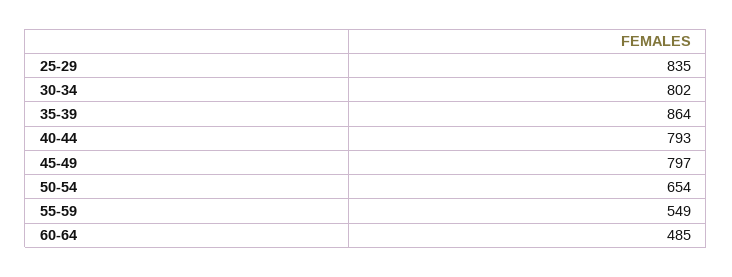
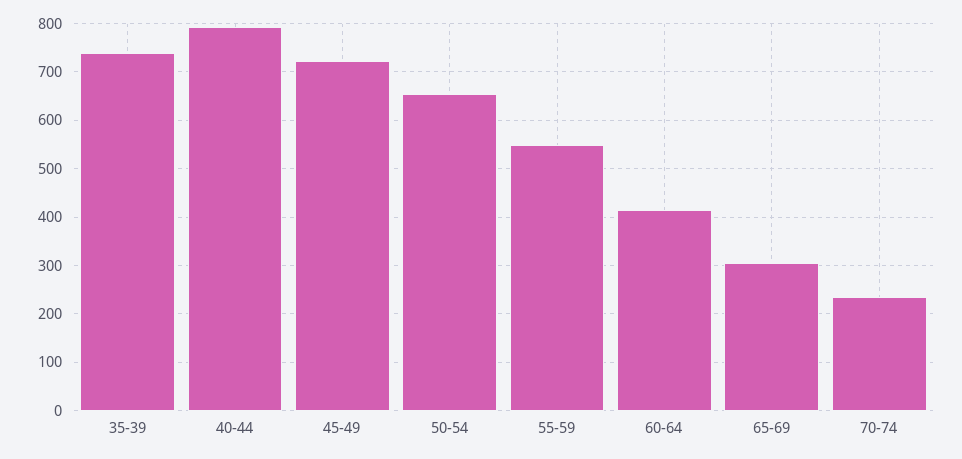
25-29: 835 -> none
30-34: 802 -> none
35-39: 864 -> 740
45-49: 797 -> 720
60-64: 485 -> 420
65-69: none -> 300
70-74: none -> 240

